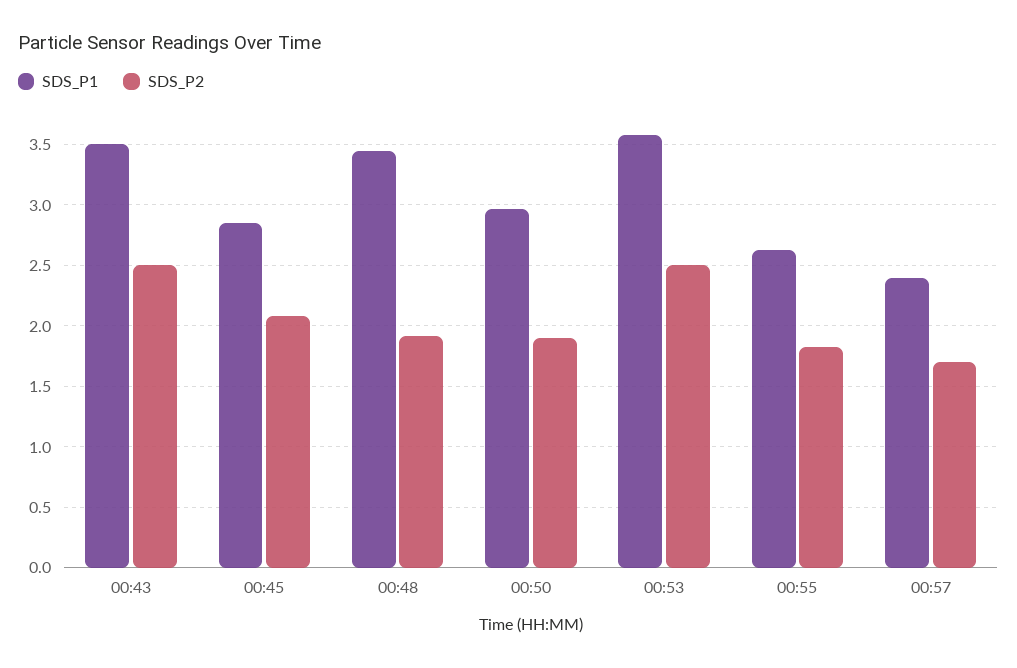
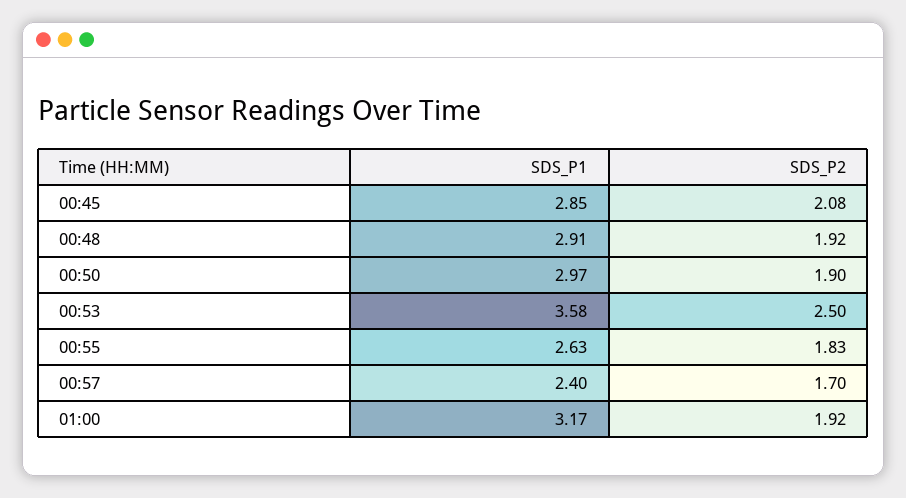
SDS_P1, 00:43: 3.5 -> none
SDS_P2, 00:43: 2.5 -> none
SDS_P1, 00:48: 3.45 -> 2.91
SDS_P1, 01:00: none -> 3.17
SDS_P2, 01:00: none -> 1.92

